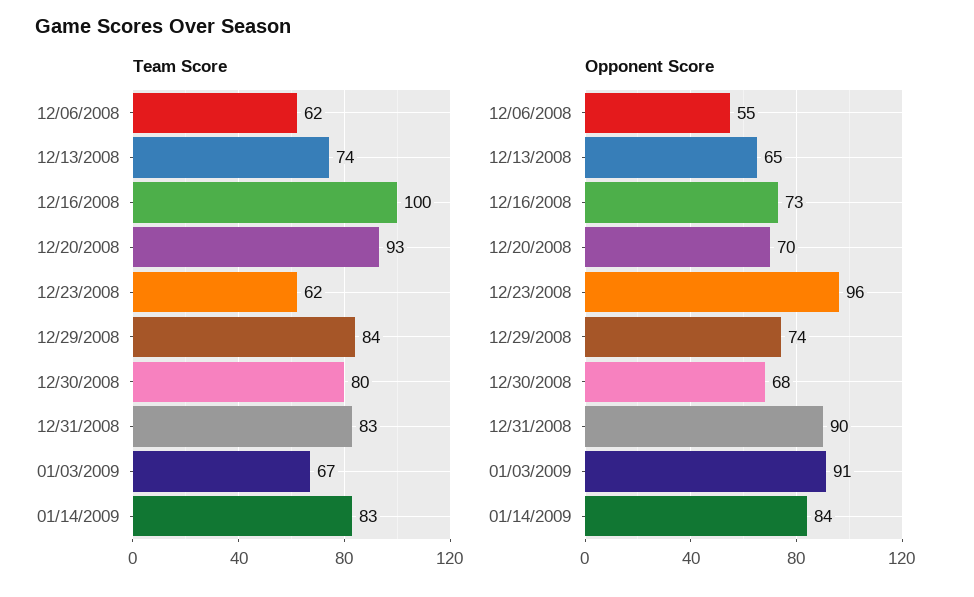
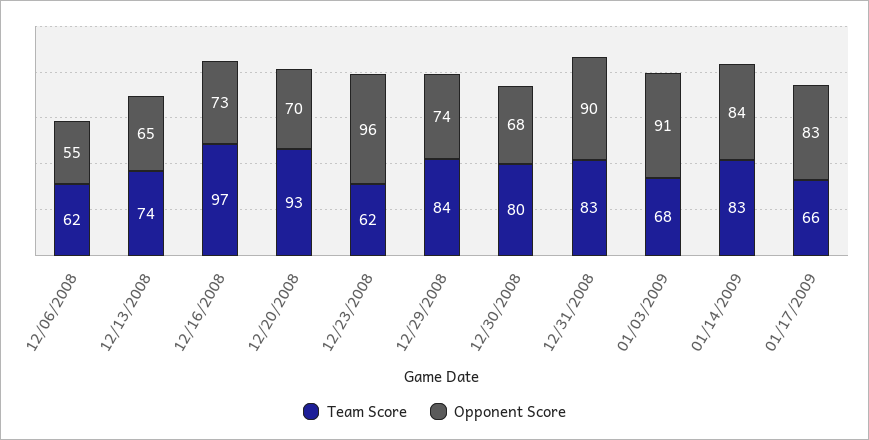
Team Score, 12/16/2008: 100 -> 97
Team Score, 01/03/2009: 67 -> 68
Team Score, 01/17/2009: none -> 66
Opponent Score, 01/17/2009: none -> 83

